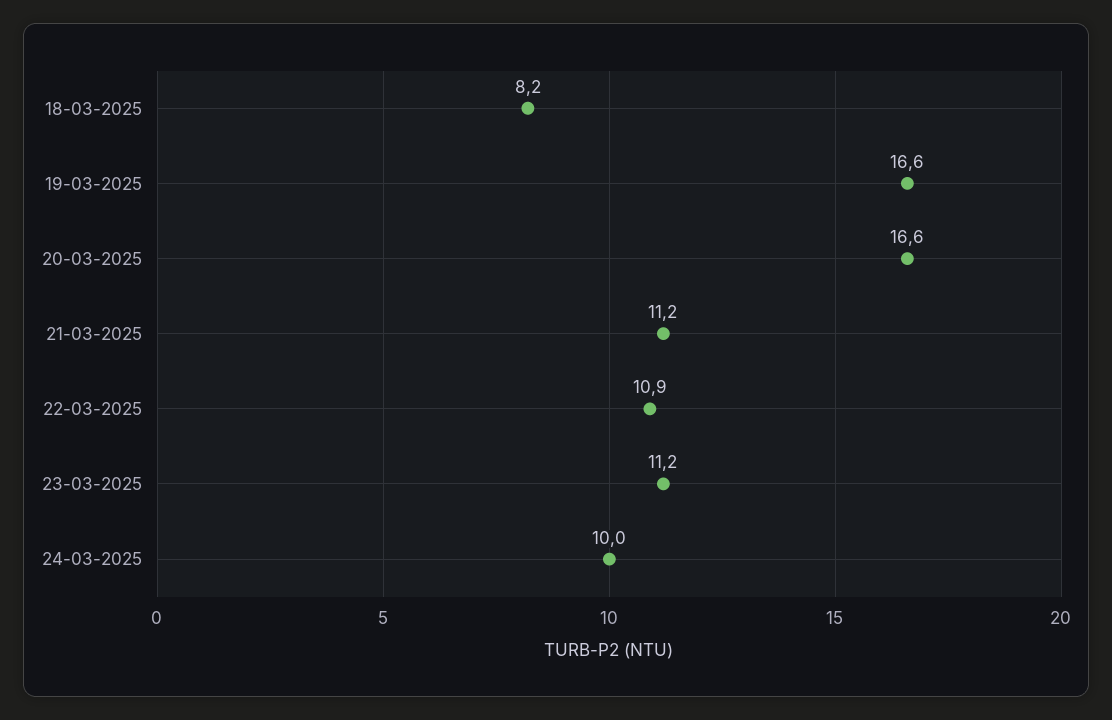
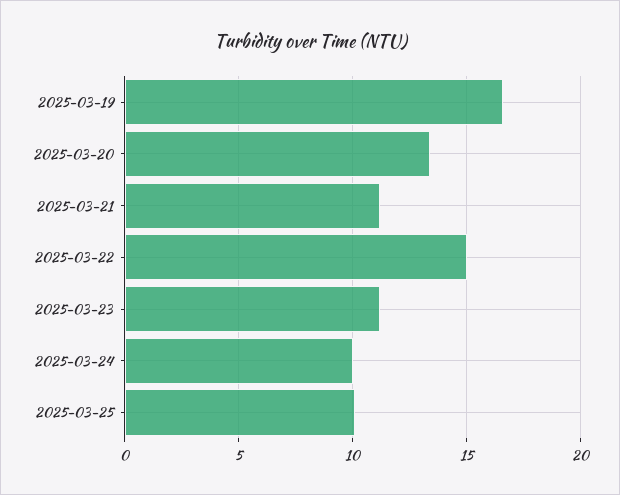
18-03-2025: 8.2 -> none
20-03-2025: 16.6 -> 13.5
22-03-2025: 10.9 -> 15
2025-03-25: none -> 10

